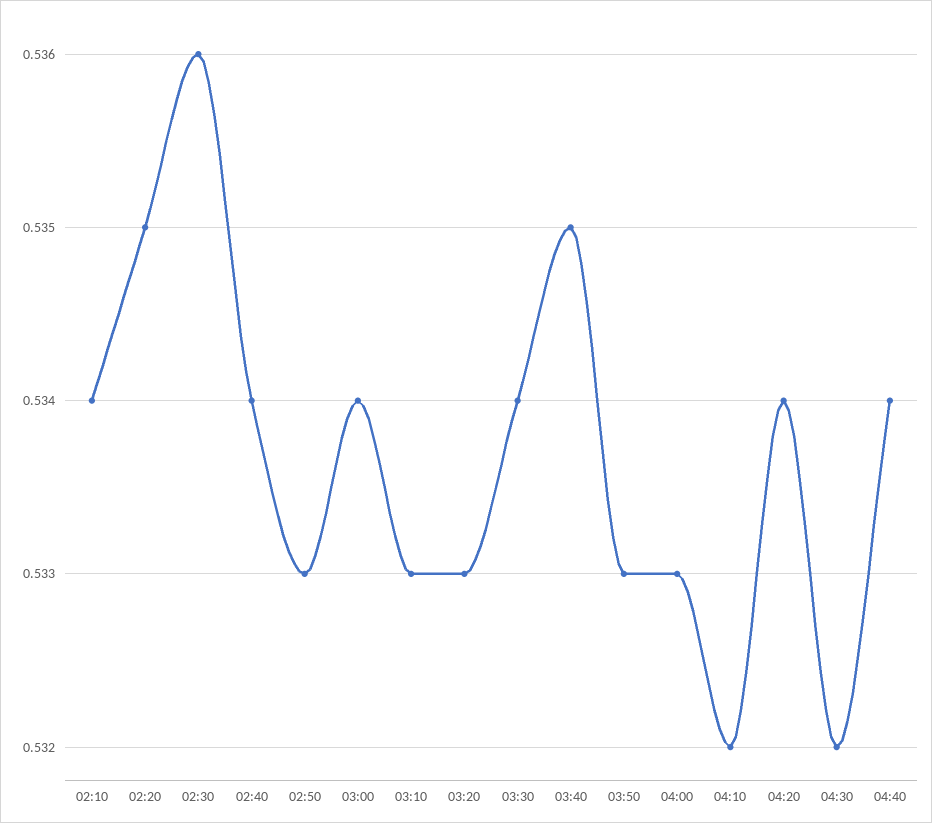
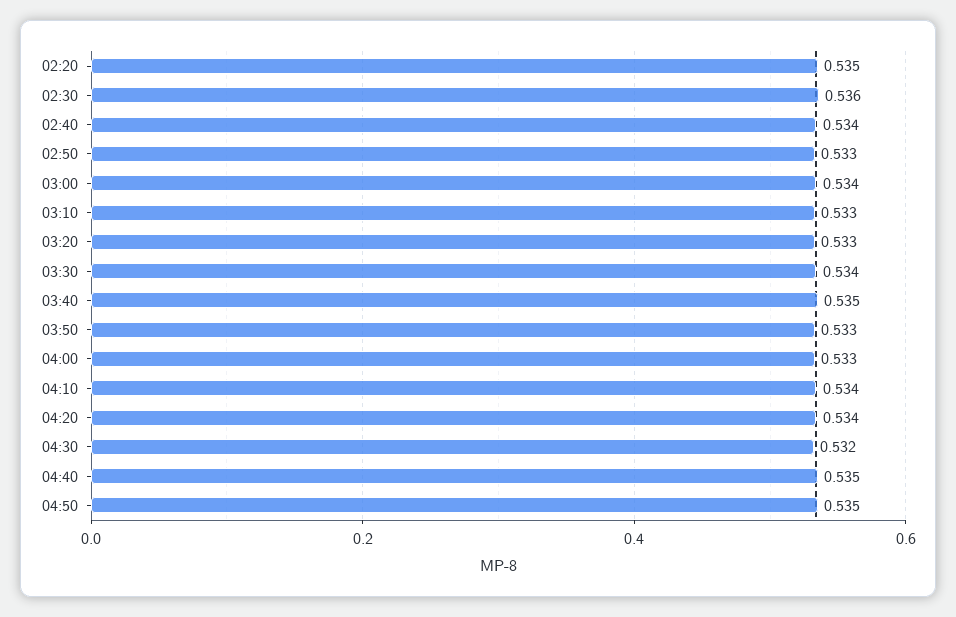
02:10: 0.534 -> none
04:10: 0.532 -> 0.534
04:40: 0.534 -> 0.535
04:50: none -> 0.535

